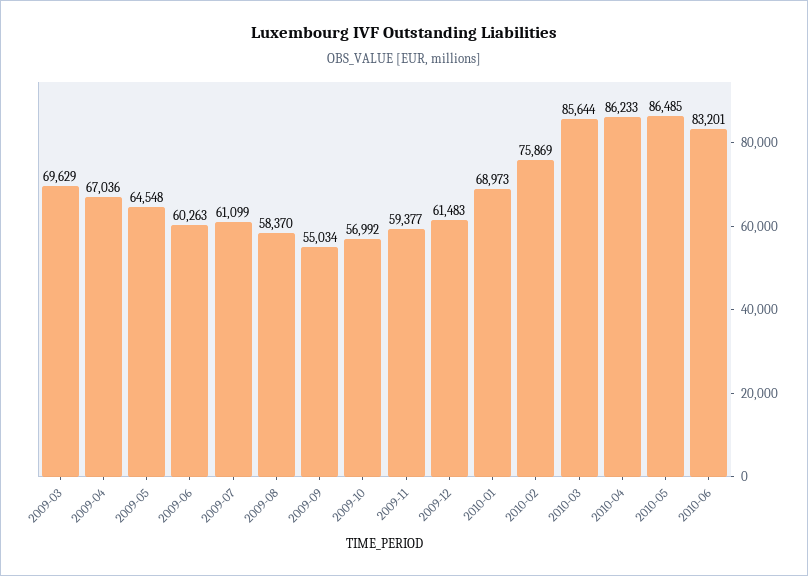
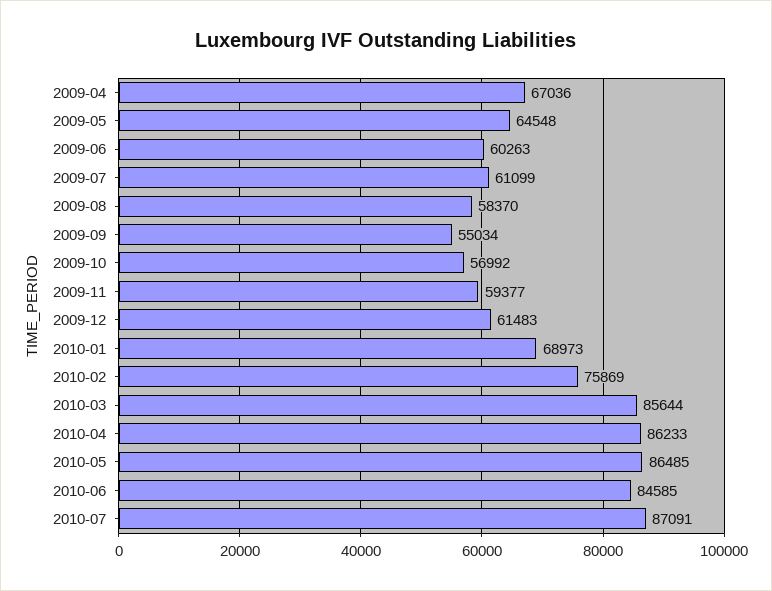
2009-03: 69629 -> none
2010-06: 83201 -> 84585
2010-07: none -> 87091

